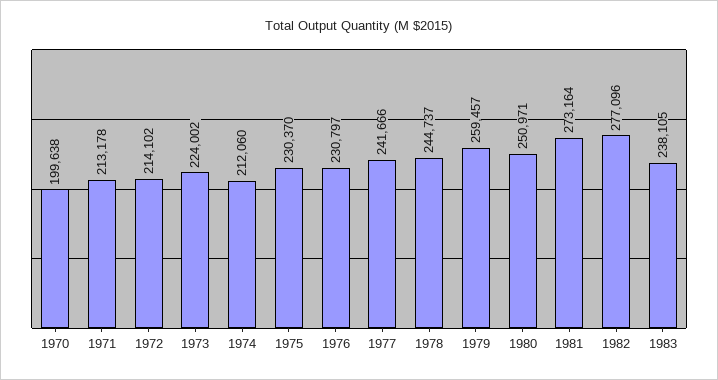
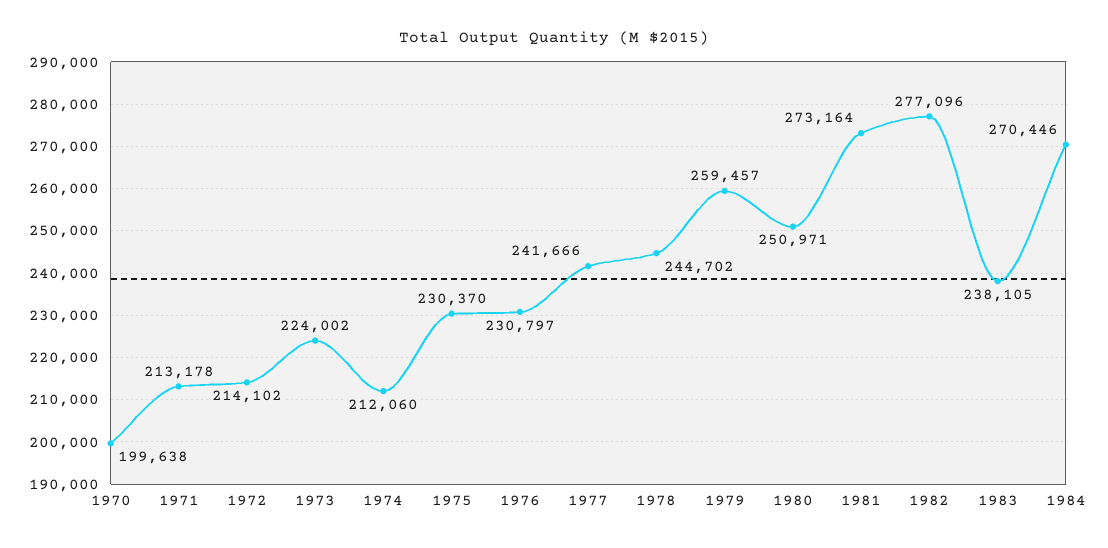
1978: 244737 -> 244702
1984: none -> 270446

